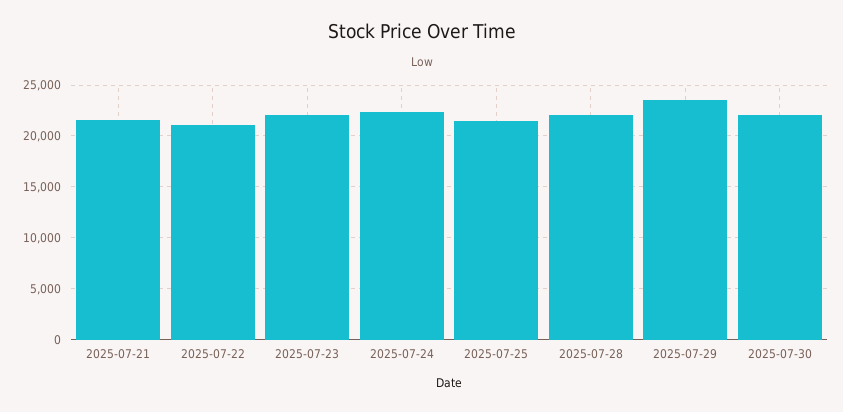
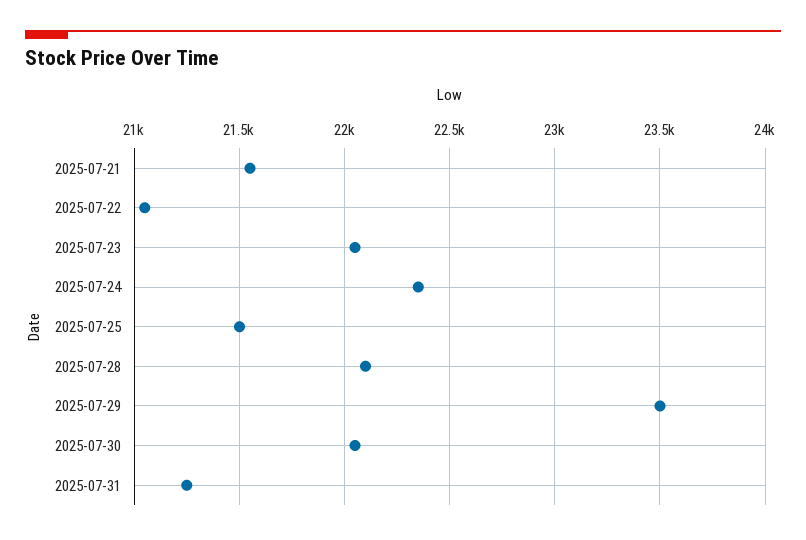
2025-07-31: none -> 21250

